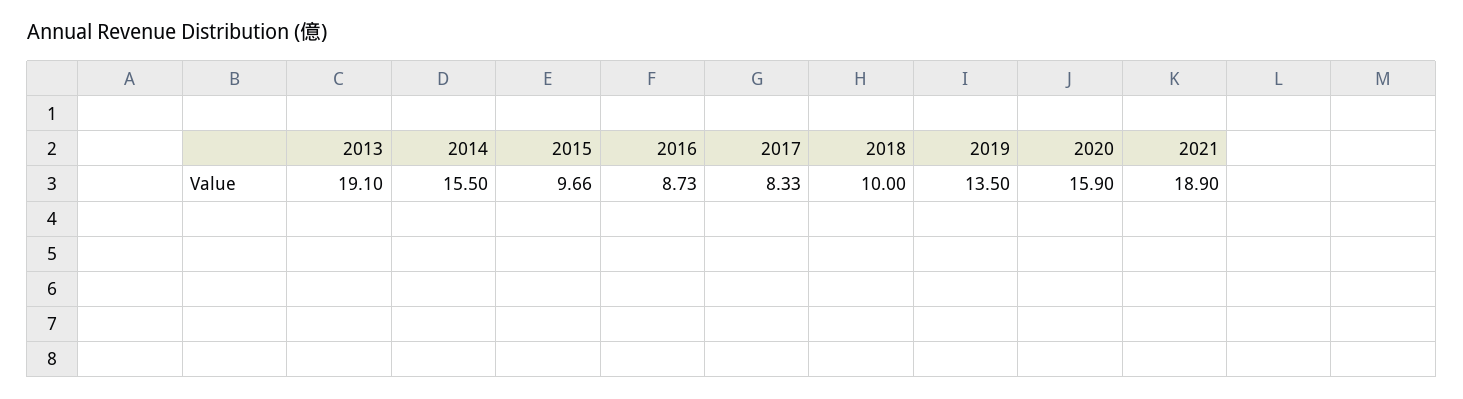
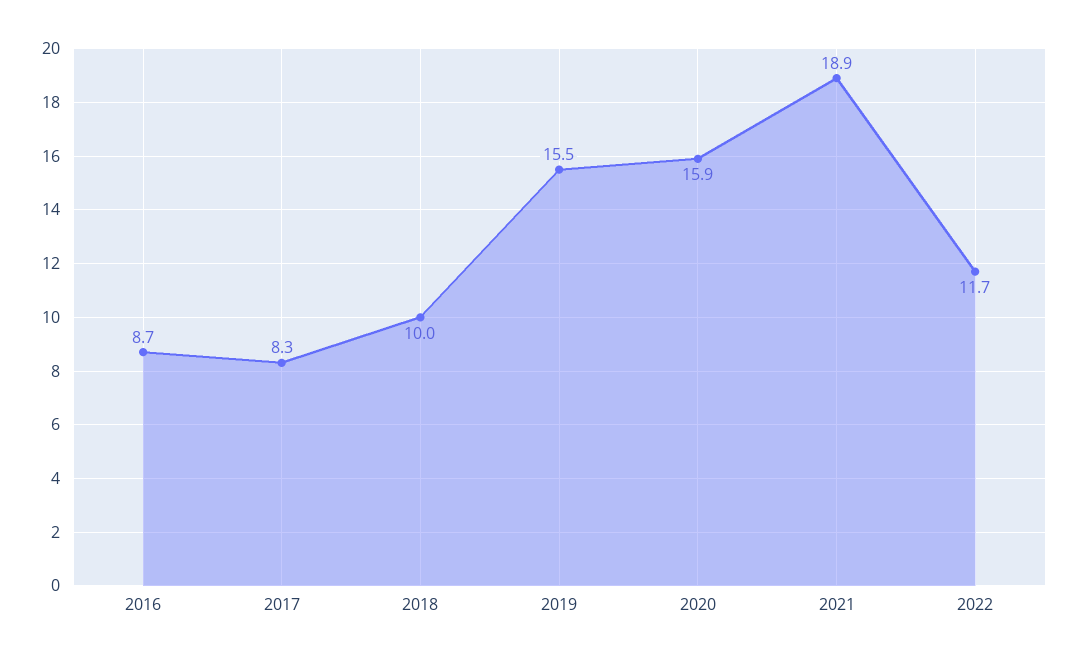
2013: 19.1 -> none
2014: 15.5 -> none
2015: 9.66 -> none
2019: 13.5 -> 15.5
2022: none -> 11.7

